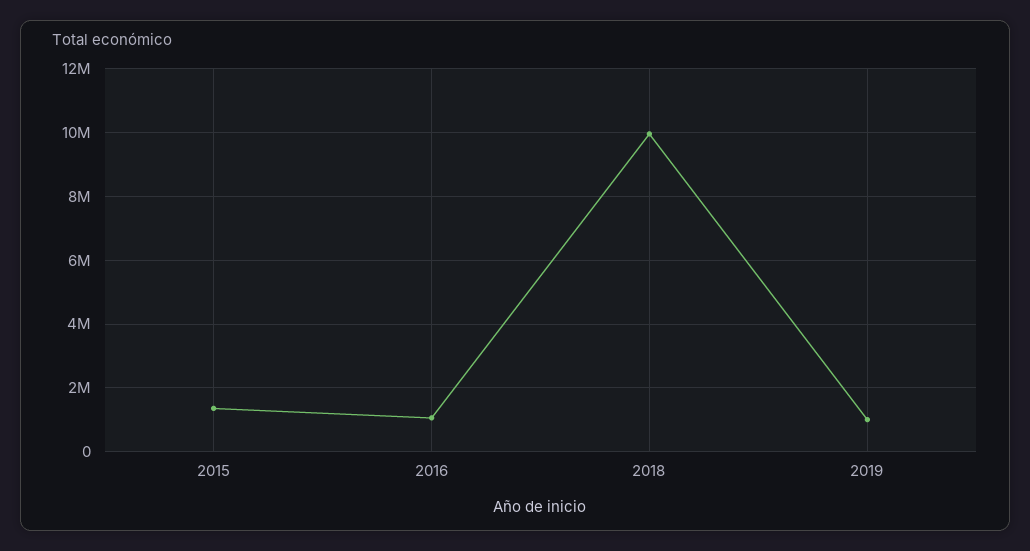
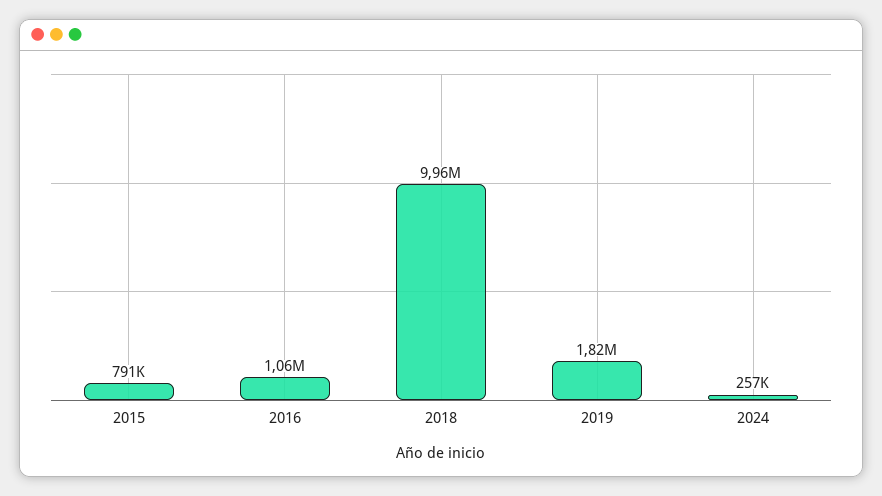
2015: 1400000 -> 791000
2019: 1000000 -> 1820000
2024: none -> 257000

